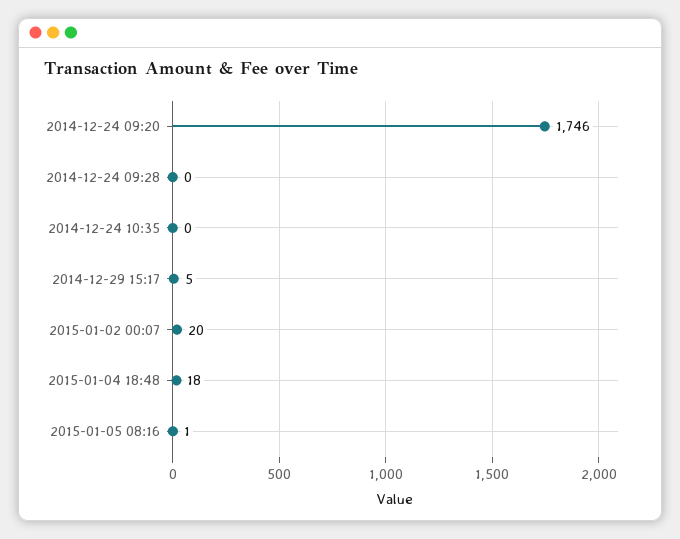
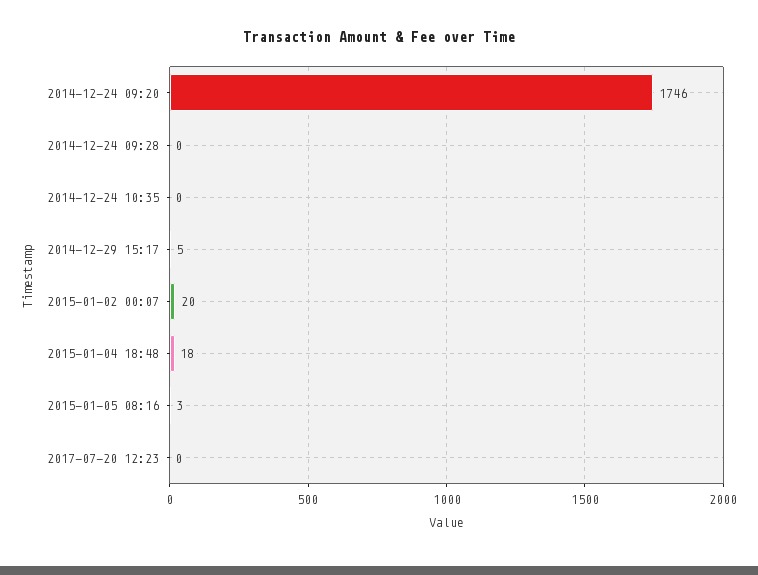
2015-01-05 08:16: 1 -> 3
2017-07-20 12:23: none -> 0

